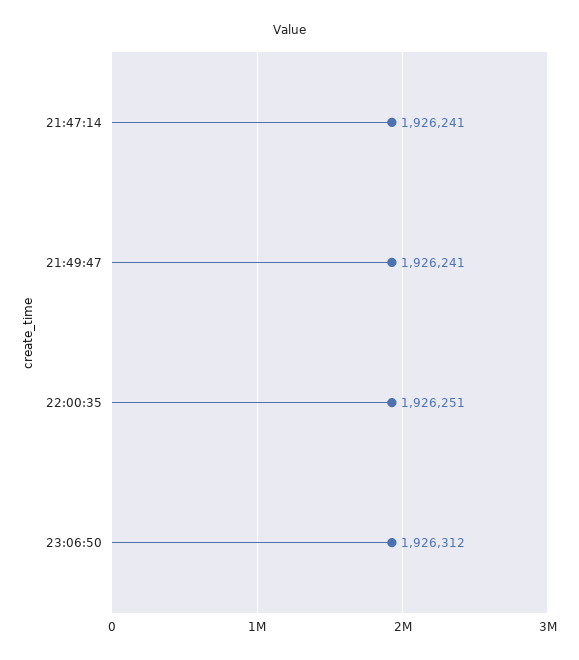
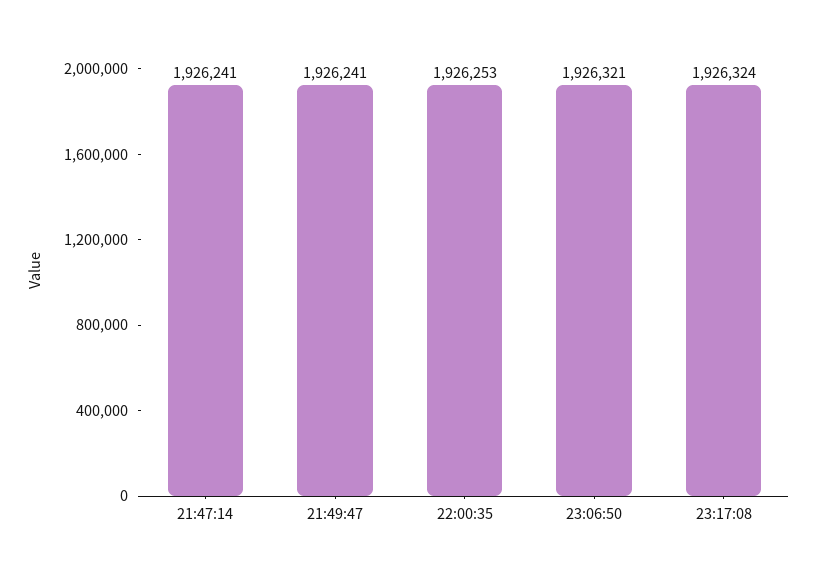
22:00:35: 1926251 -> 1926253
23:06:50: 1926312 -> 1926321
23:17:08: none -> 1926324

